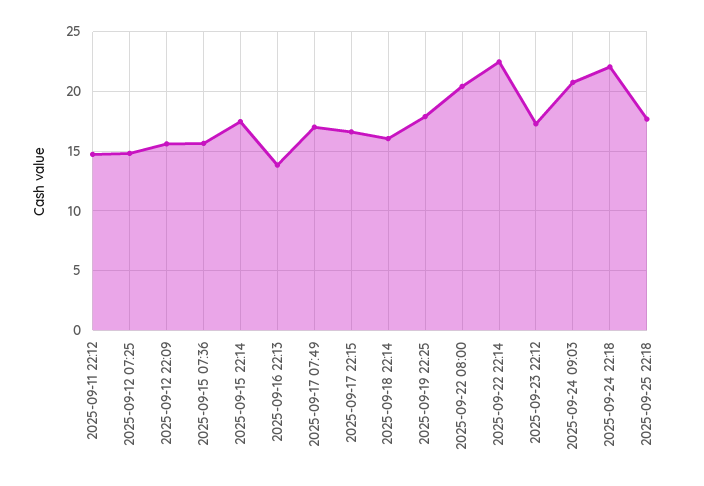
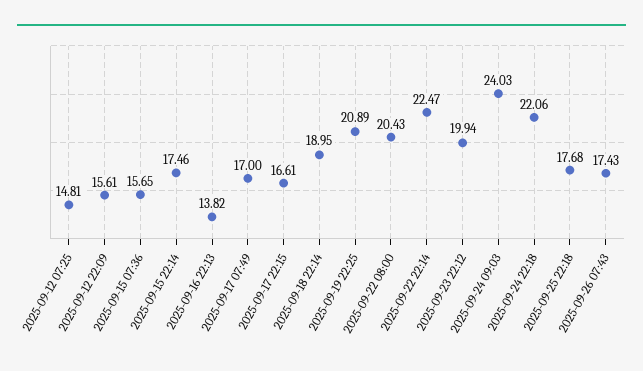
2025-09-11 22:12: 15 -> none
2025-09-18 22:14: 16 -> 18.95
2025-09-19 22:25: 18 -> 20.89
2025-09-23 22:12: 17 -> 19.94
2025-09-24 09:03: 21 -> 24.03
2025-09-26 07:43: none -> 17.43

